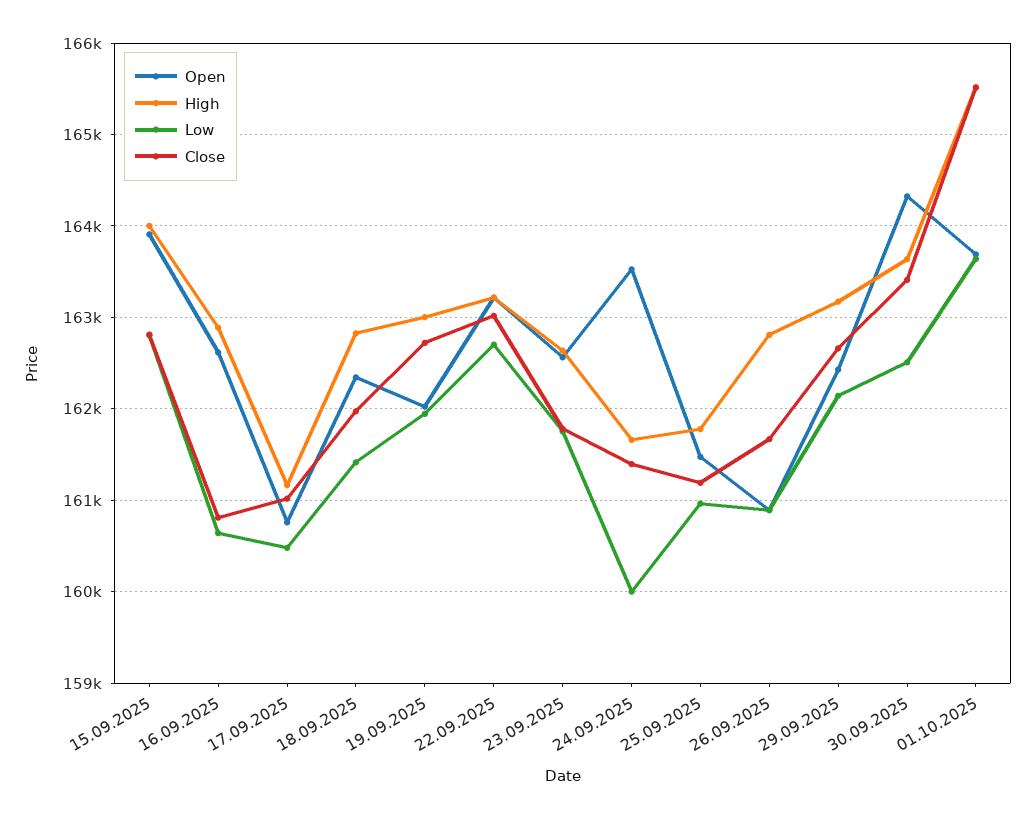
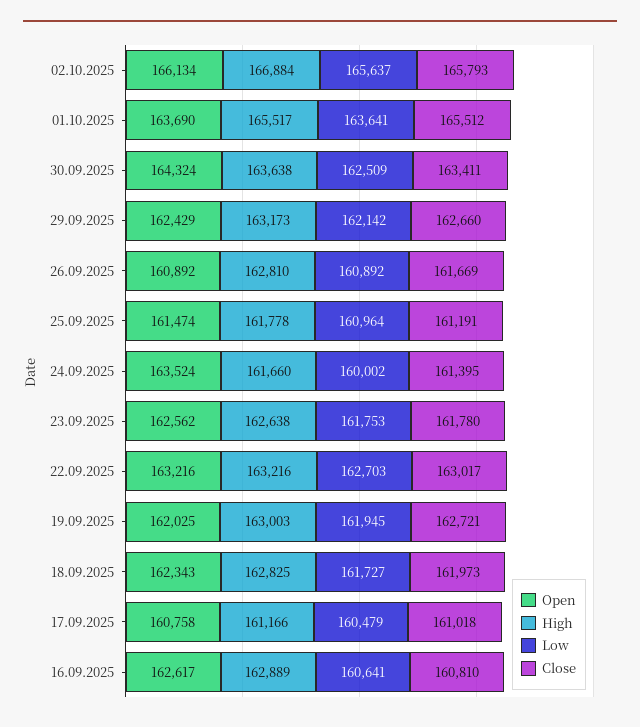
Open, 15.09.2025: 163900 -> none
High, 15.09.2025: 164000 -> none
Low, 15.09.2025: 162800 -> none
Close, 15.09.2025: 162800 -> none
Low, 18.09.2025: 161400 -> 161727
Open, 02.10.2025: none -> 166134
High, 02.10.2025: none -> 166884
Low, 02.10.2025: none -> 165637
Close, 02.10.2025: none -> 165793

